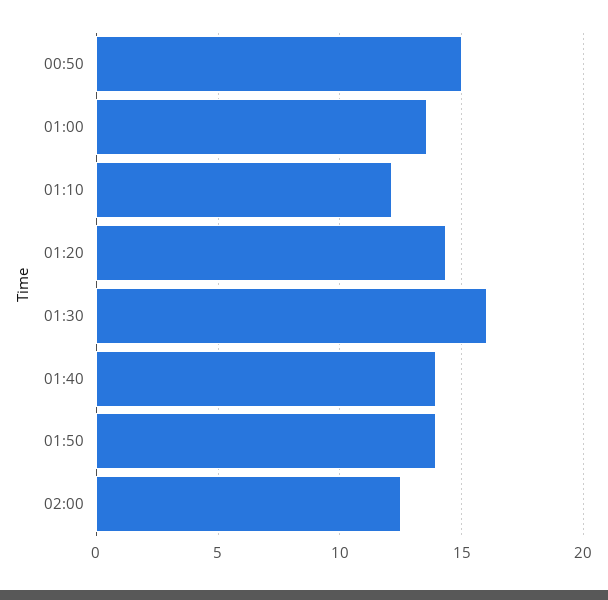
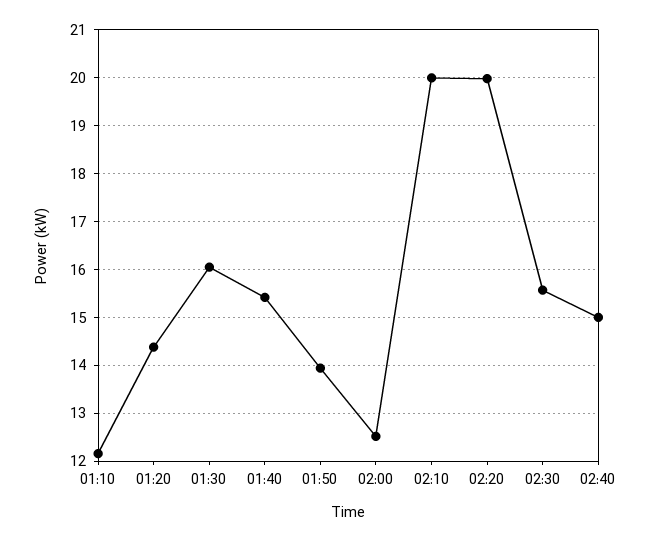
00:50: 15 -> none
01:00: 13.5 -> none
01:40: 14 -> 15.4
02:10: none -> 20
02:20: none -> 20
02:30: none -> 15.6
02:40: none -> 15

